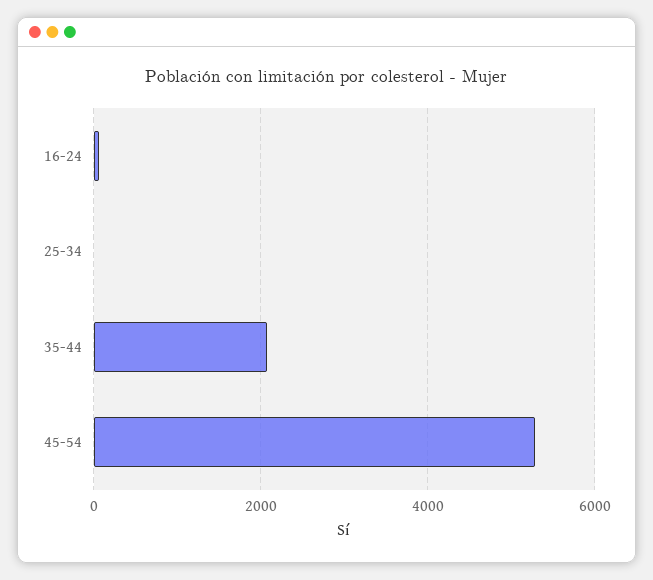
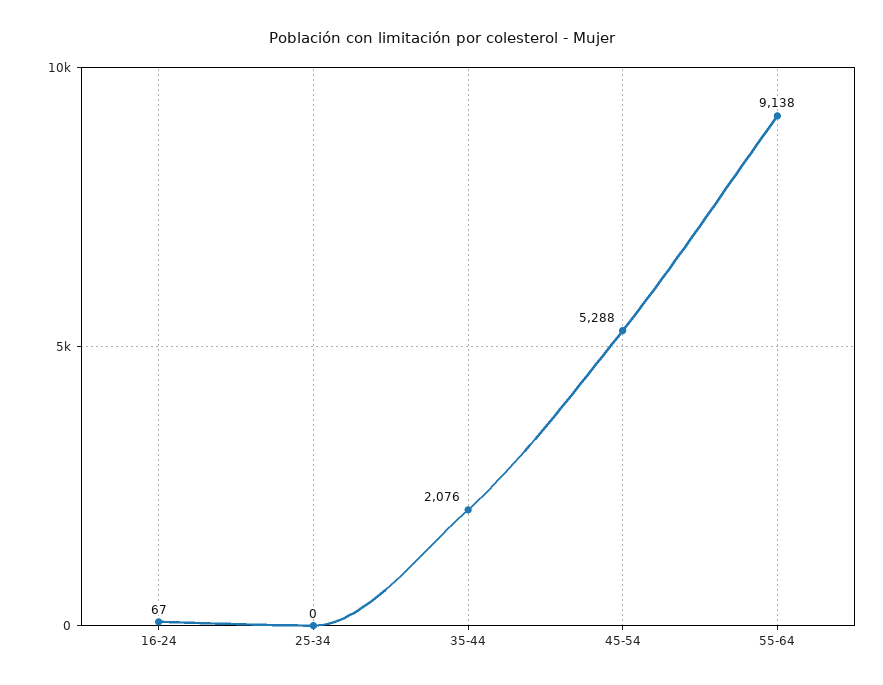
55-64: none -> 9138

